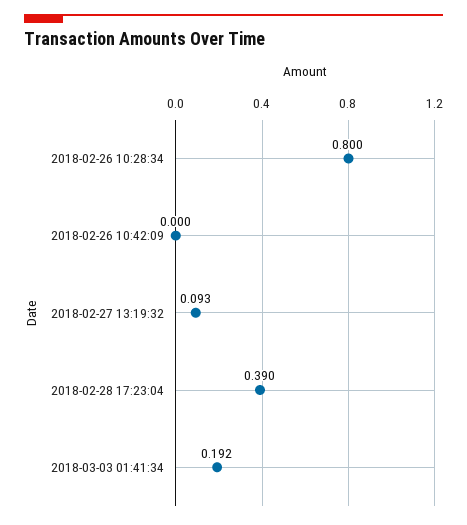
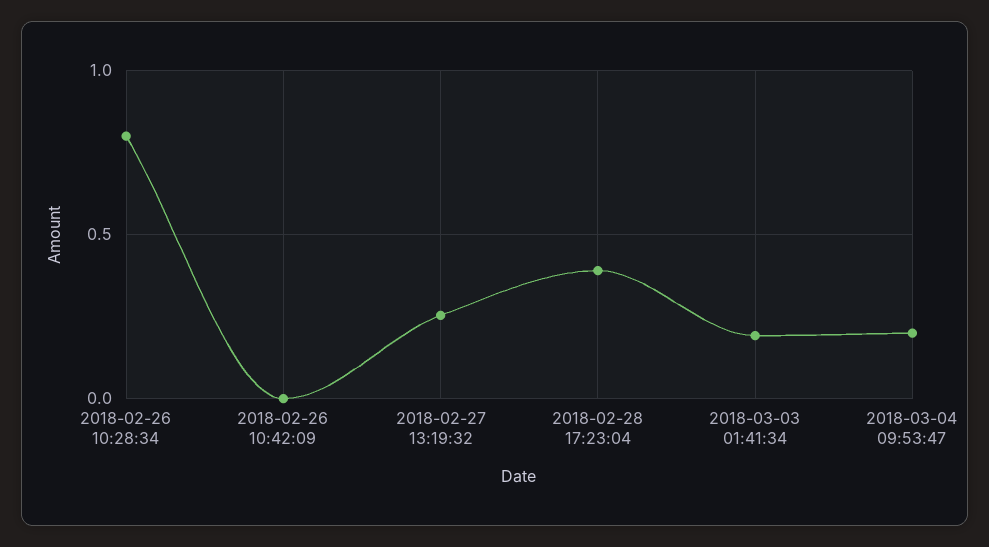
2018-02-27 13:19:32: 0.093 -> 0.25
2018-03-04 09:53:47: none -> 0.2

